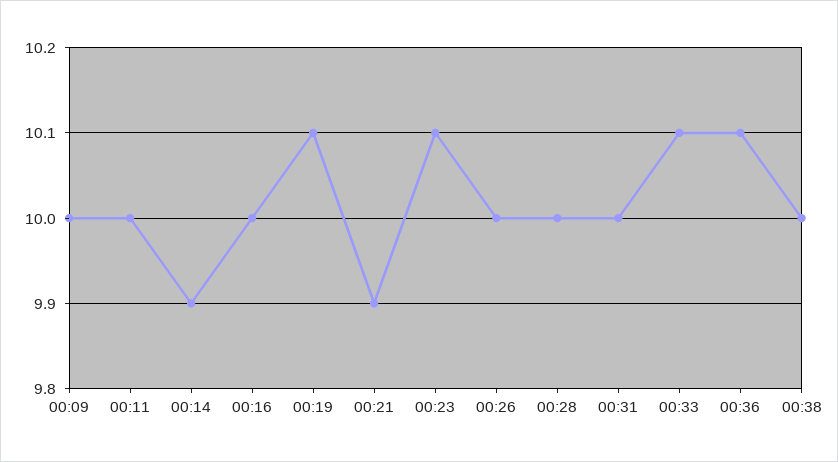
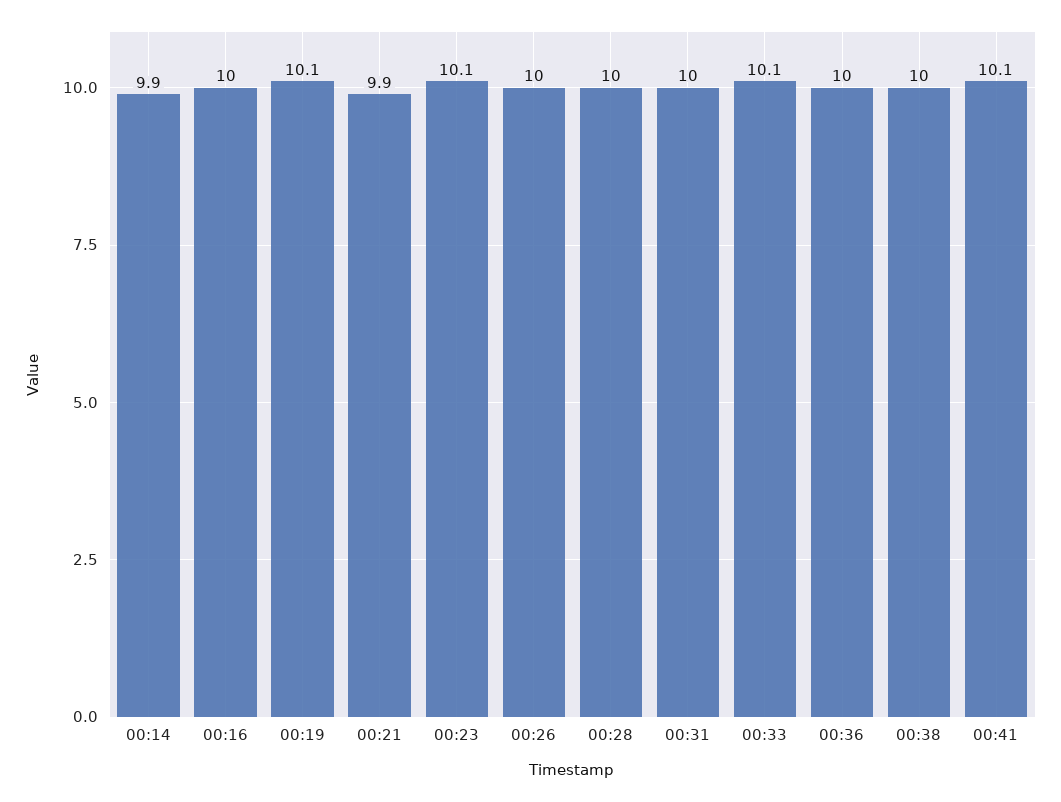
00:09: 10 -> none
00:11: 10 -> none
00:36: 10.1 -> 10
00:41: none -> 10.1

